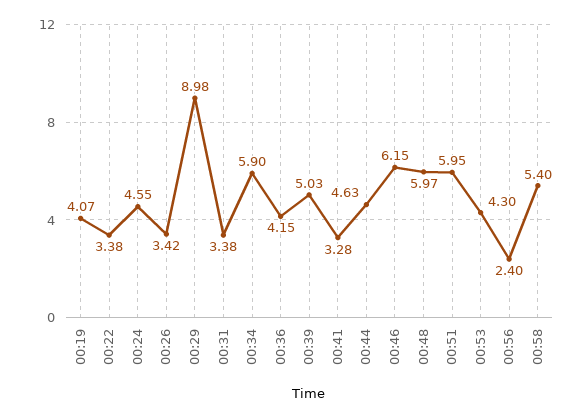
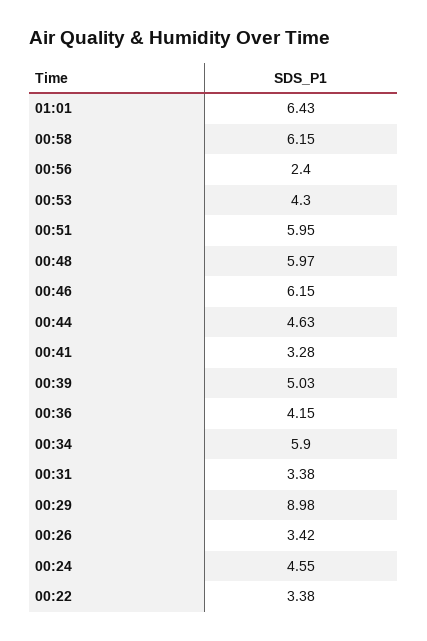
00:19: 4.07 -> none
00:58: 5.4 -> 6.15
01:01: none -> 6.43

